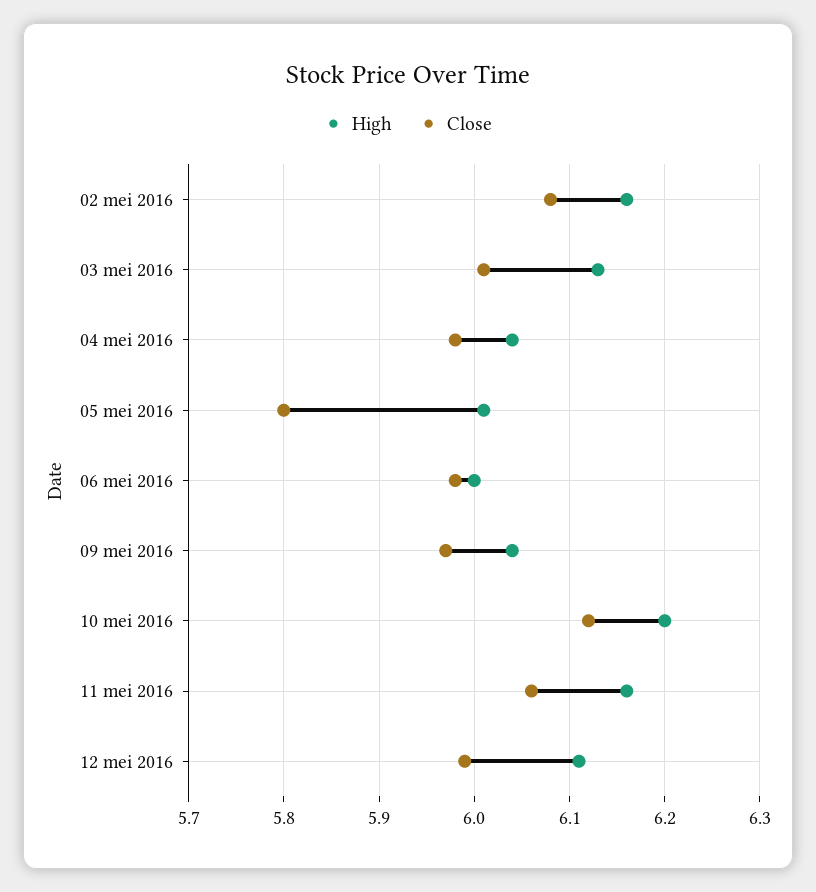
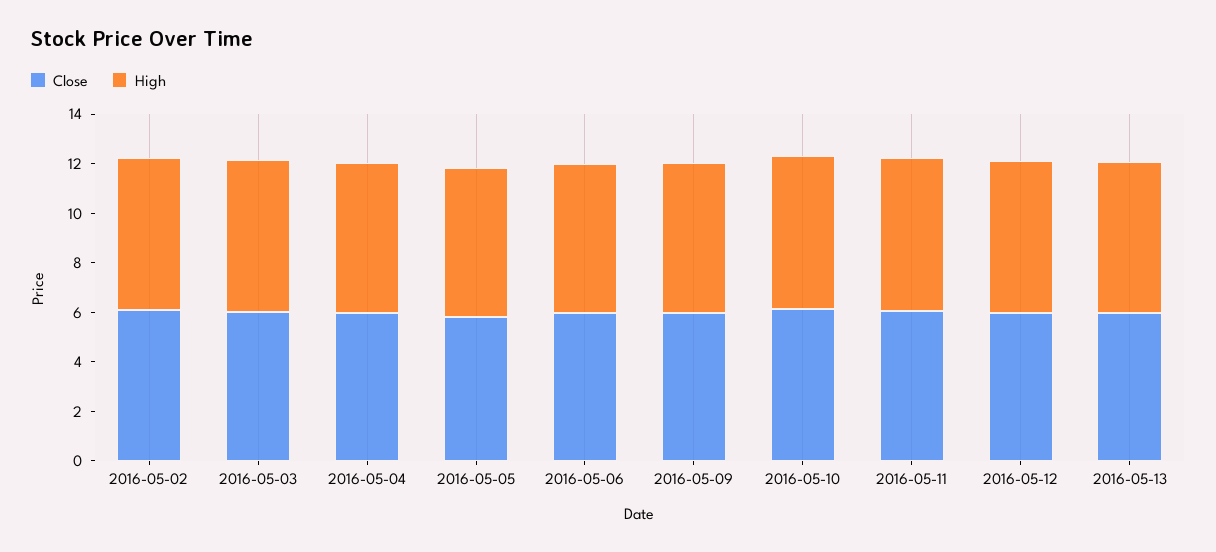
Close, 2016-05-13: none -> 6
High, 2016-05-13: none -> 6

